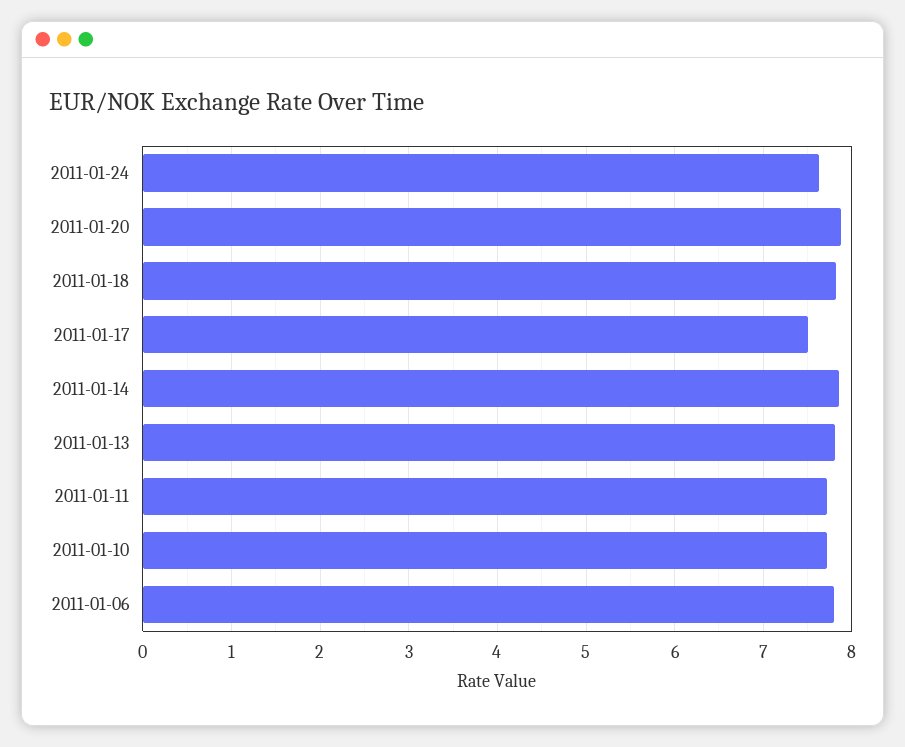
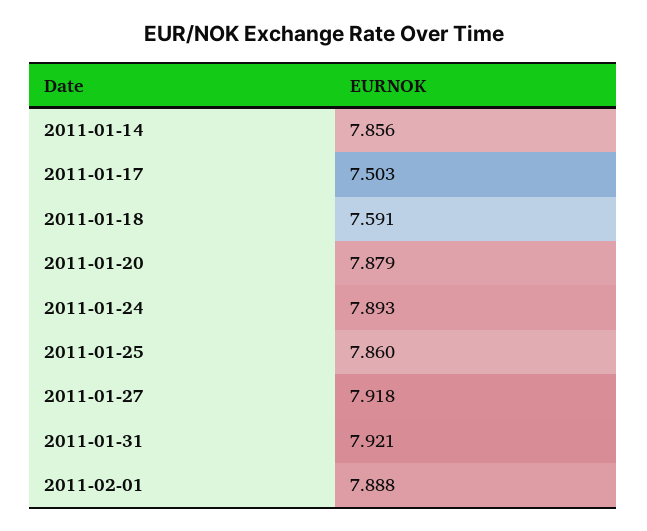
2011-01-24: 7.6 -> 7.893
2011-01-18: 7.8 -> 7.591
2011-01-13: 7.8 -> none
2011-01-11: 7.7 -> none
2011-01-10: 7.7 -> none
2011-01-06: 7.8 -> none
2011-01-25: none -> 7.86
2011-01-27: none -> 7.918
2011-01-31: none -> 7.921
2011-02-01: none -> 7.888

